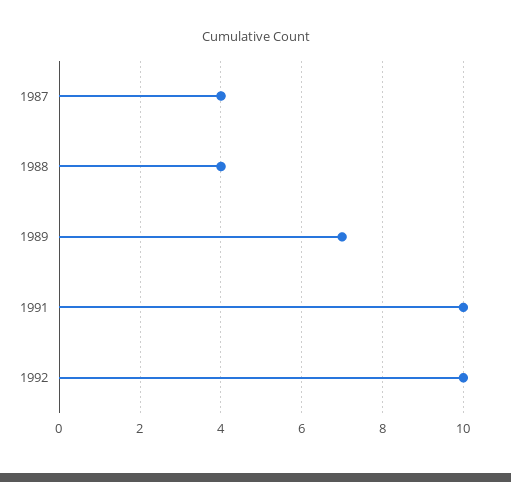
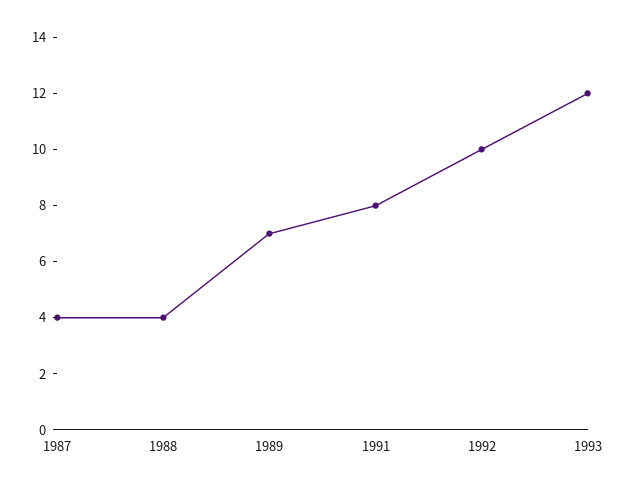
1991: 10 -> 8
1993: none -> 12

